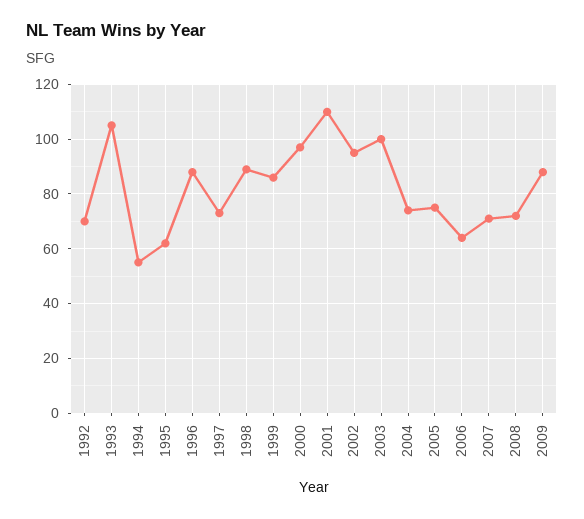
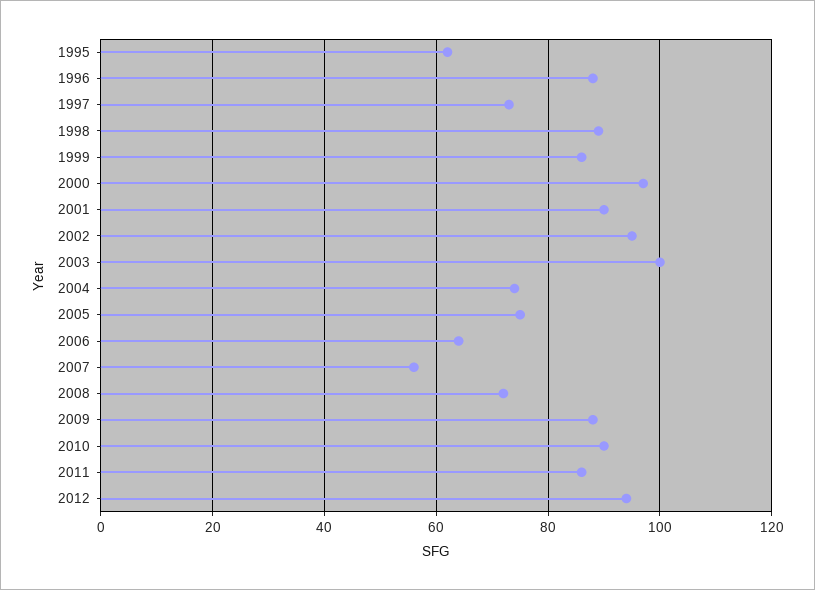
1992: 70 -> none
1993: 105 -> none
1994: 55 -> none
2001: 110 -> 90
2007: 70 -> 55
2010: none -> 90
2011: none -> 85
2012: none -> 95

